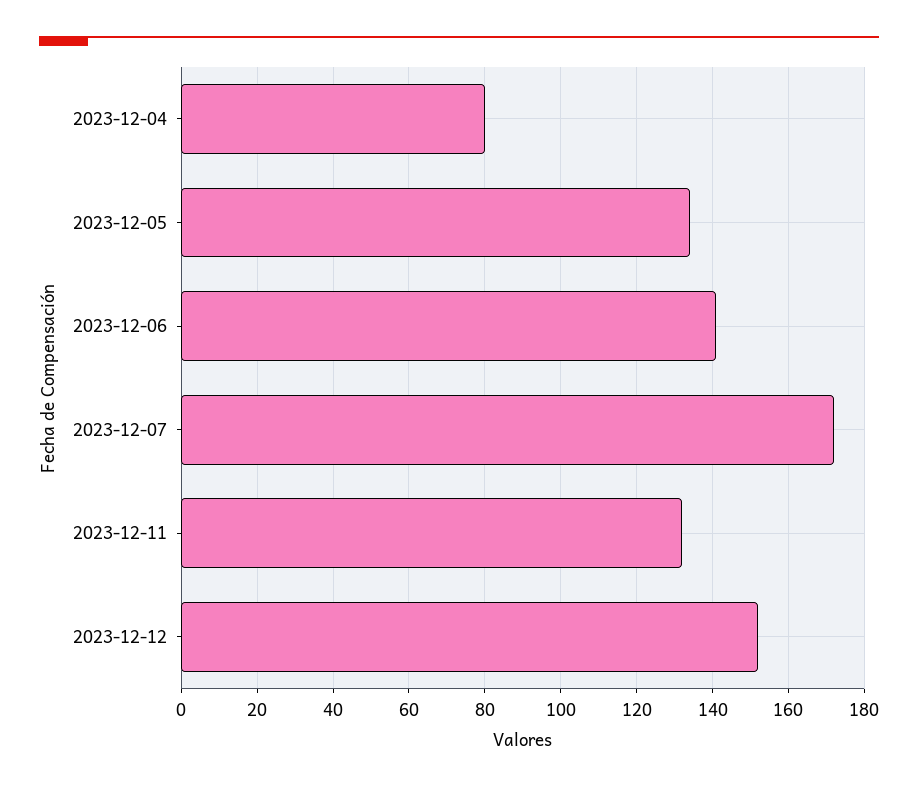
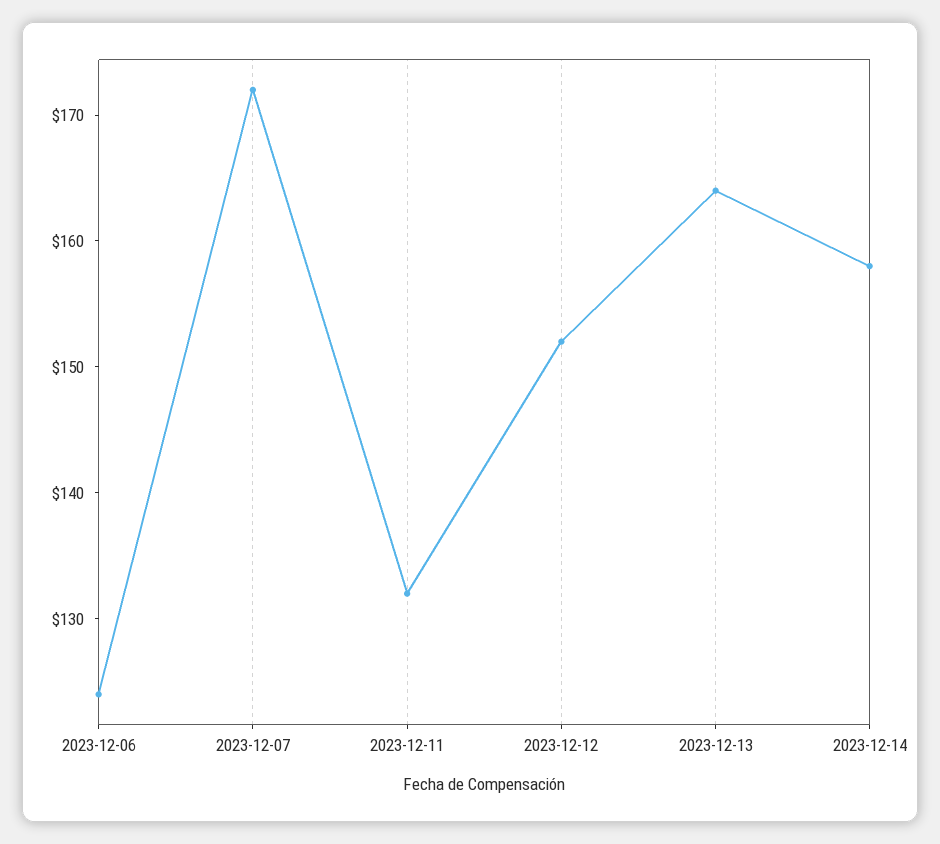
2023-12-04: 80 -> none
2023-12-05: 135 -> none
2023-12-06: 140 -> 124
2023-12-13: none -> 164
2023-12-14: none -> 158

